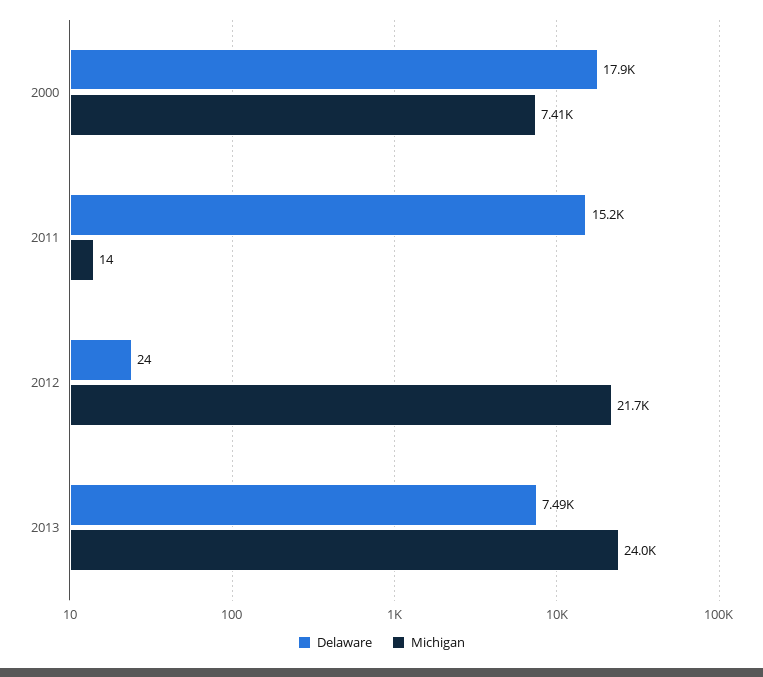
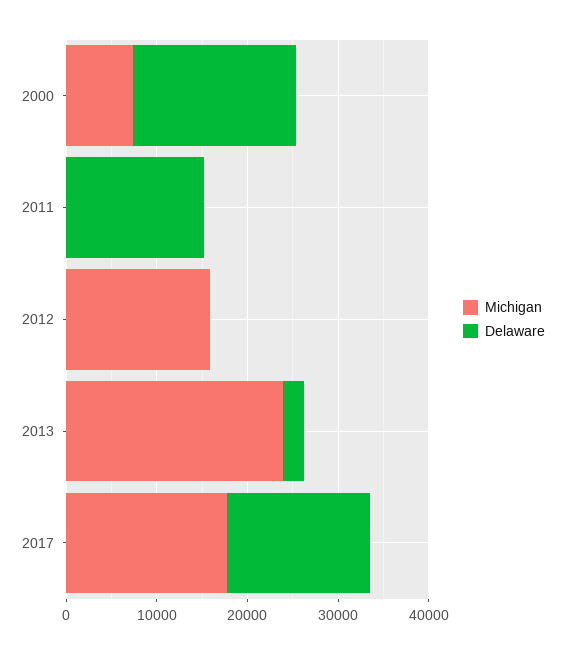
Michigan, 2012: 21700 -> 16000
Delaware, 2013: 7490 -> 2000
Michigan, 2017: none -> 18000
Delaware, 2017: none -> 16000

